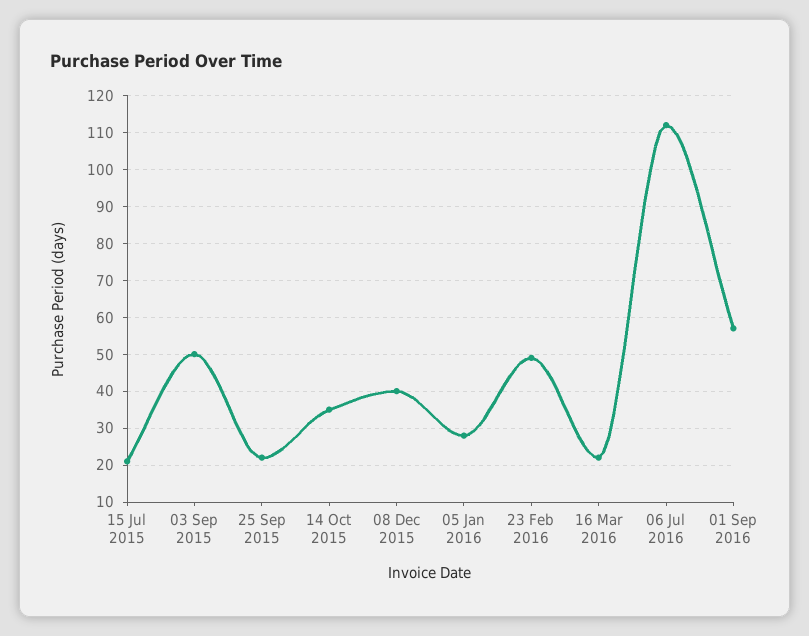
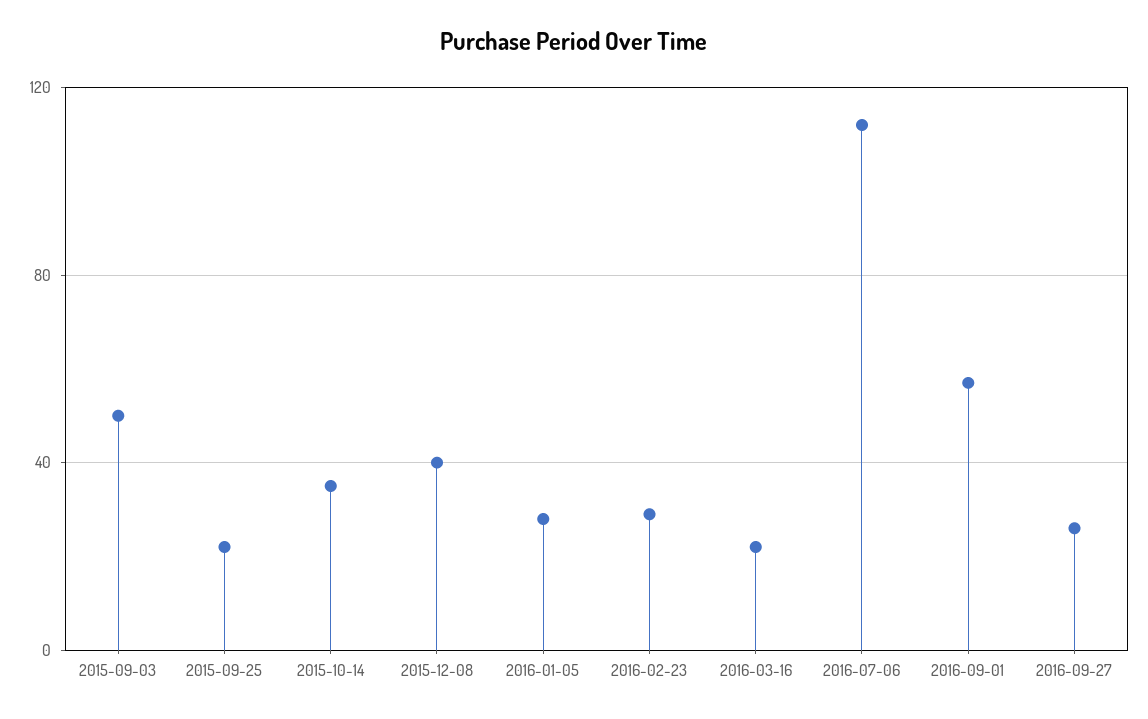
15 Jul 2015: 20 -> none
23 Feb 2016: 50 -> 30
2016-09-27: none -> 25

